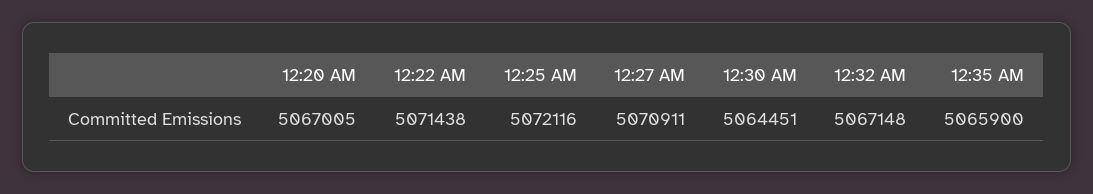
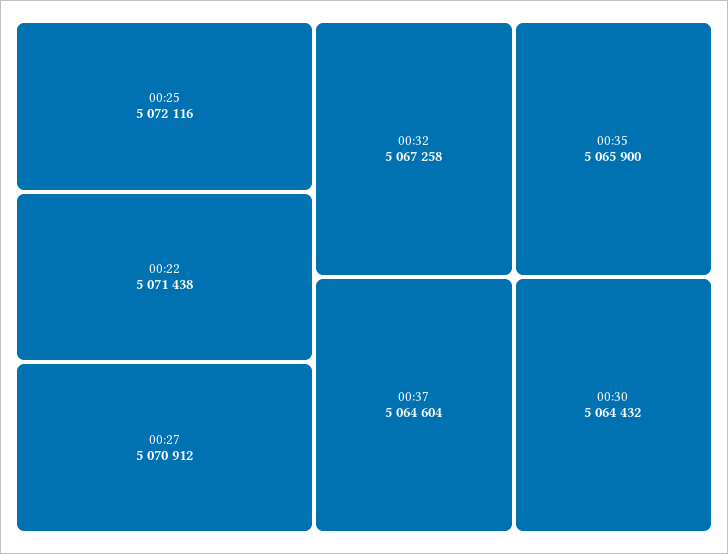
12:20 AM: 5067005 -> none
12:27 AM: 5070911 -> 5070912
12:30 AM: 5064451 -> 5064432
12:32 AM: 5067148 -> 5067258
00:37: none -> 5064604

